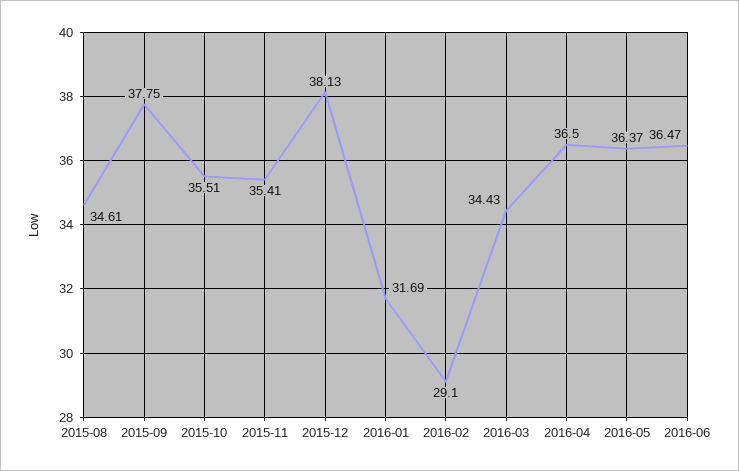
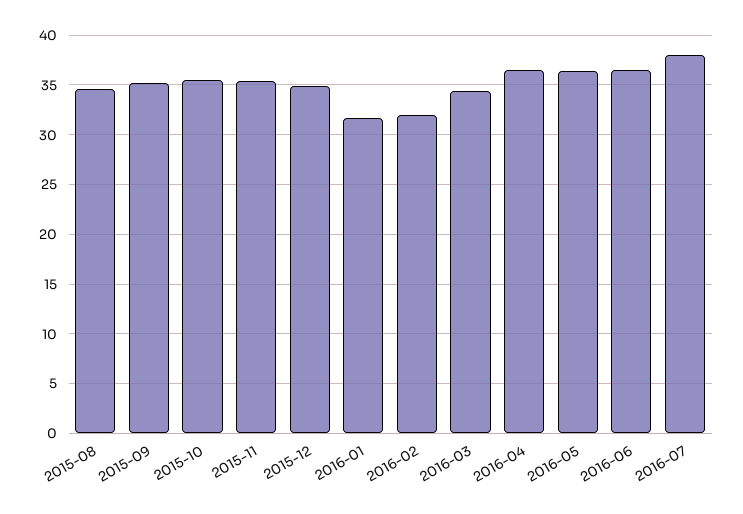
2015-09: 37.75 -> 35
2015-12: 38.13 -> 35
2016-02: 29.1 -> 32
2016-07: none -> 38

